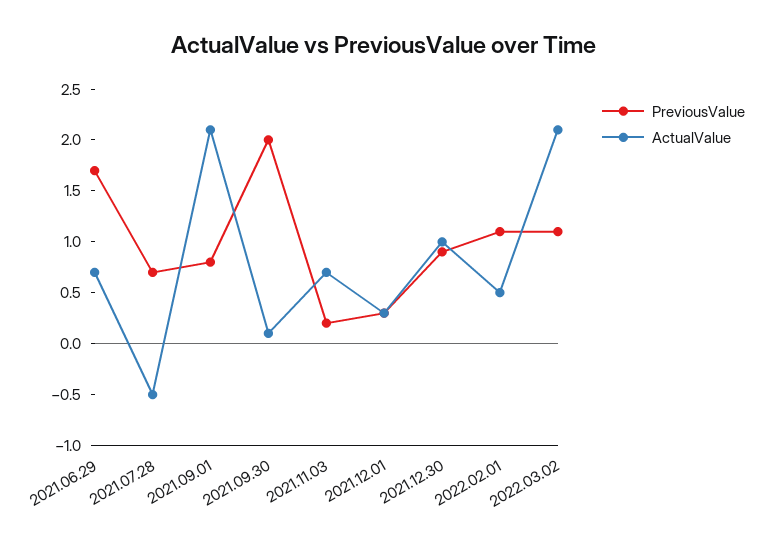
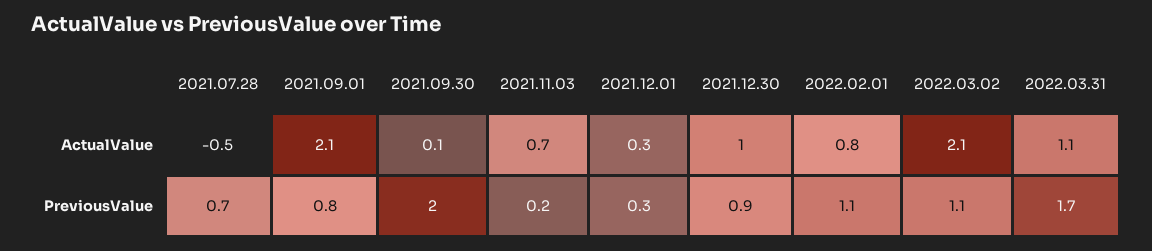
PreviousValue, 2021.06.29: 1.7 -> none
ActualValue, 2021.06.29: 0.7 -> none
ActualValue, 2022.02.01: 0.5 -> 0.8
ActualValue, 2022.03.31: none -> 1.1
PreviousValue, 2022.03.31: none -> 1.7

